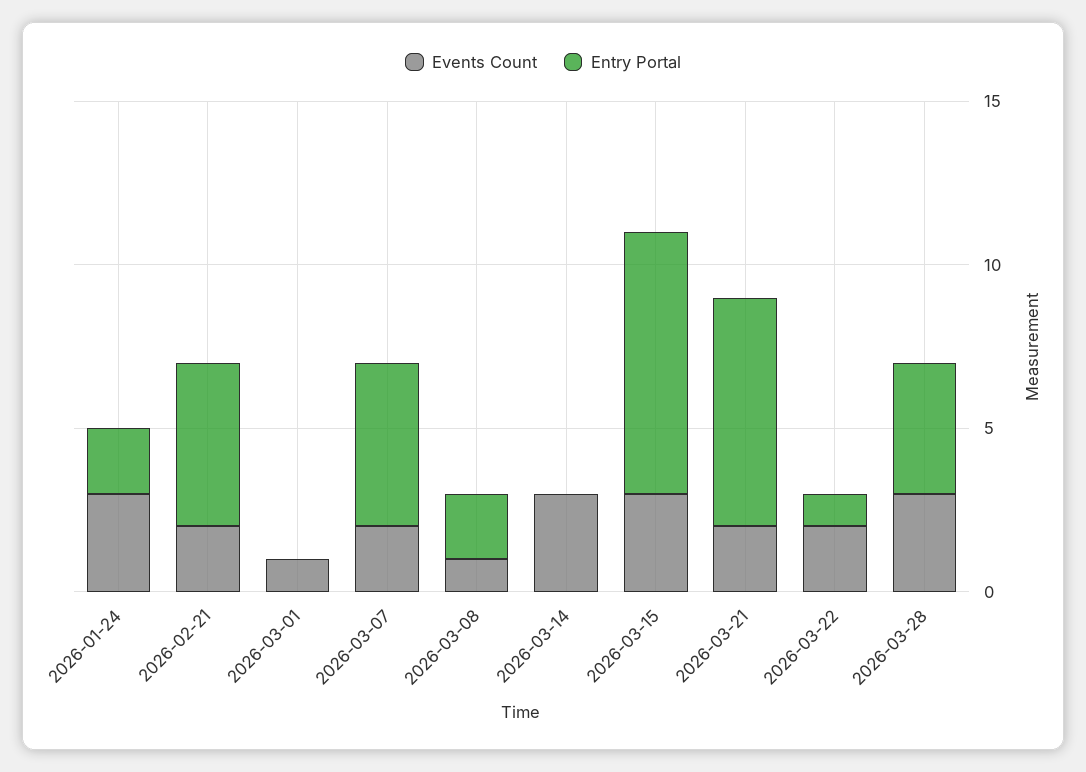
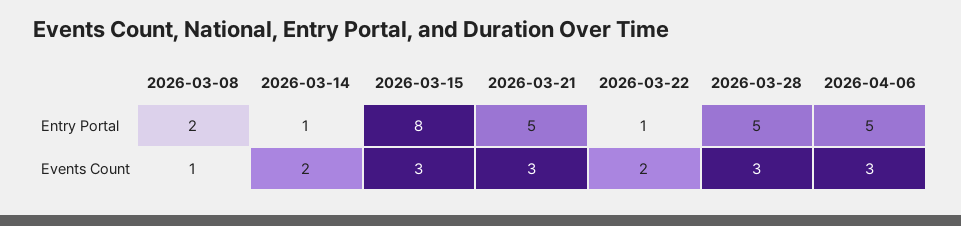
Events Count, 2026-01-24: 3 -> none
Entry Portal, 2026-01-24: 2 -> none
Events Count, 2026-02-21: 2 -> none
Entry Portal, 2026-02-21: 5 -> none
Events Count, 2026-03-01: 1 -> none
Entry Portal, 2026-03-01: 0 -> none
Events Count, 2026-03-07: 2 -> none
Entry Portal, 2026-03-07: 5 -> none
Events Count, 2026-03-14: 3 -> 2
Entry Portal, 2026-03-14: 0 -> 1
Events Count, 2026-03-21: 2 -> 3
Entry Portal, 2026-03-21: 7 -> 5
Entry Portal, 2026-03-28: 4 -> 5
Entry Portal, 2026-04-06: none -> 5
Events Count, 2026-04-06: none -> 3

